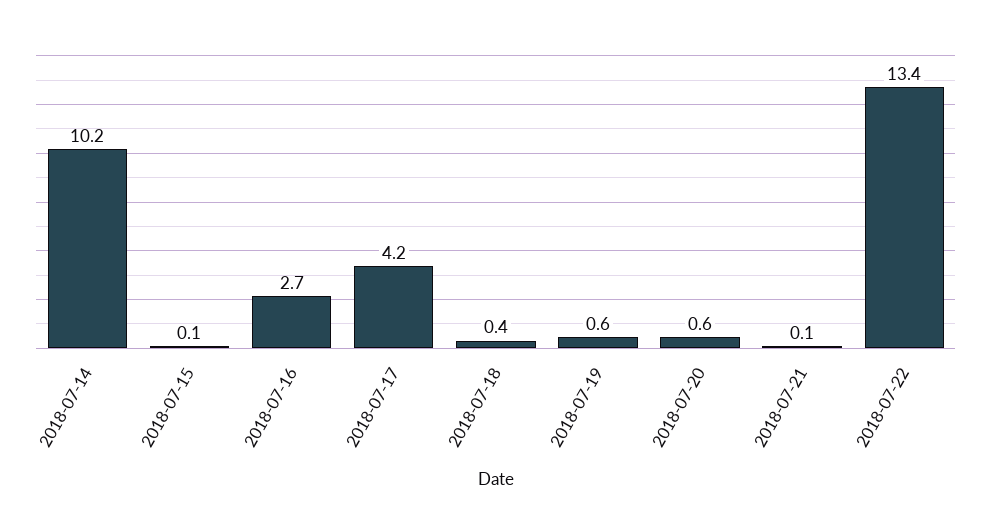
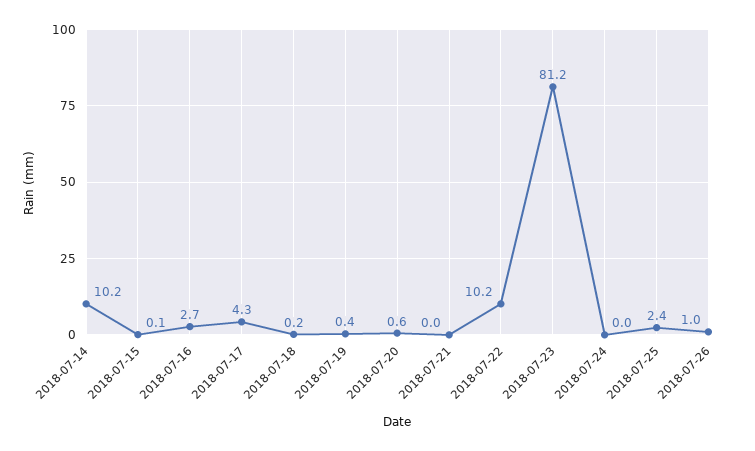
2018-07-17: 4.2 -> 4.3
2018-07-18: 0.4 -> 0.2
2018-07-19: 0.6 -> 0.4
2018-07-21: 0.1 -> 0
2018-07-22: 13.4 -> 10.2
2018-07-23: none -> 81.2
2018-07-24: none -> 0
2018-07-25: none -> 2.4
2018-07-26: none -> 1

